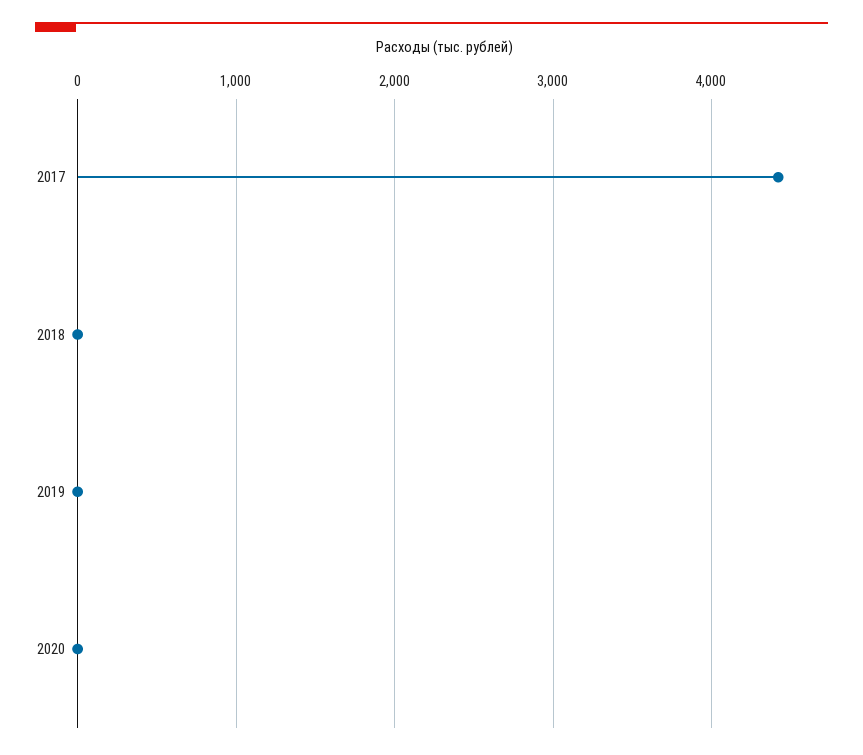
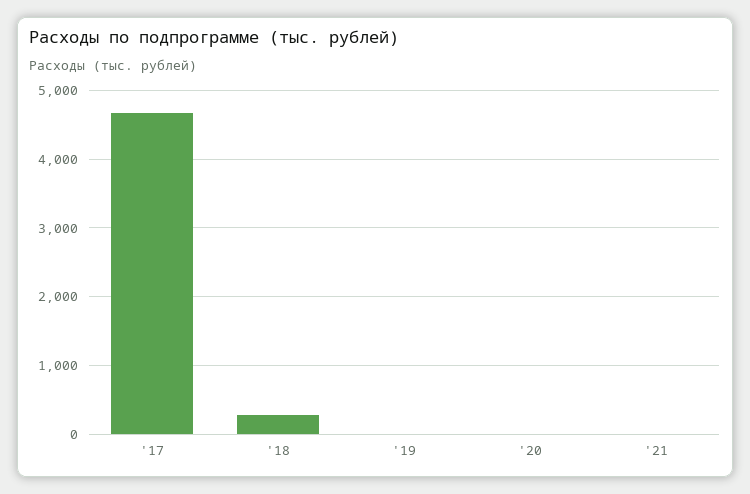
2017: 4400 -> 4700
2018: 0 -> 300
'21: none -> 0

